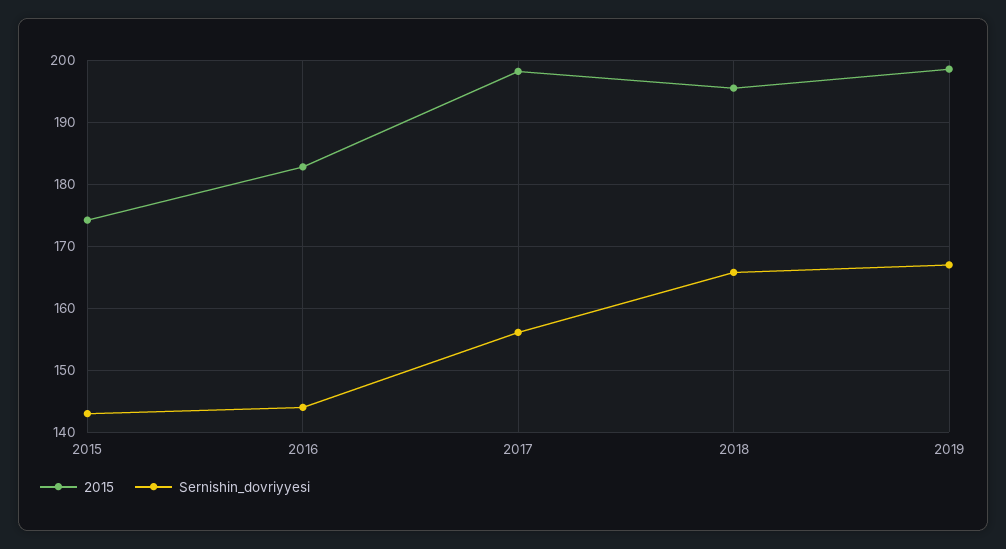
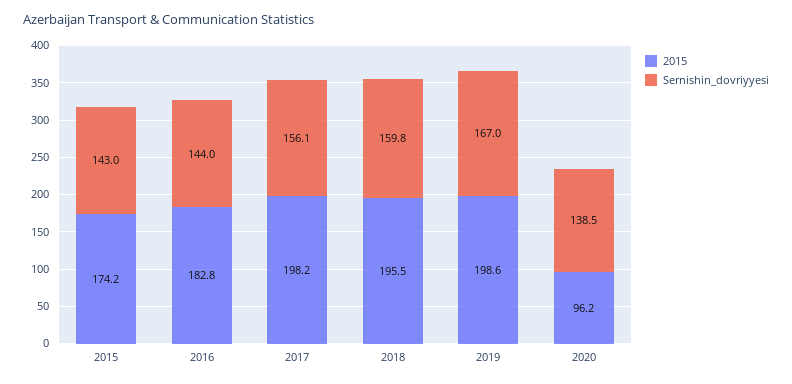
Sernishin_dovriyyesi, 2018: 166 -> 159.8
2015, 2020: none -> 96.2
Sernishin_dovriyyesi, 2020: none -> 138.5

